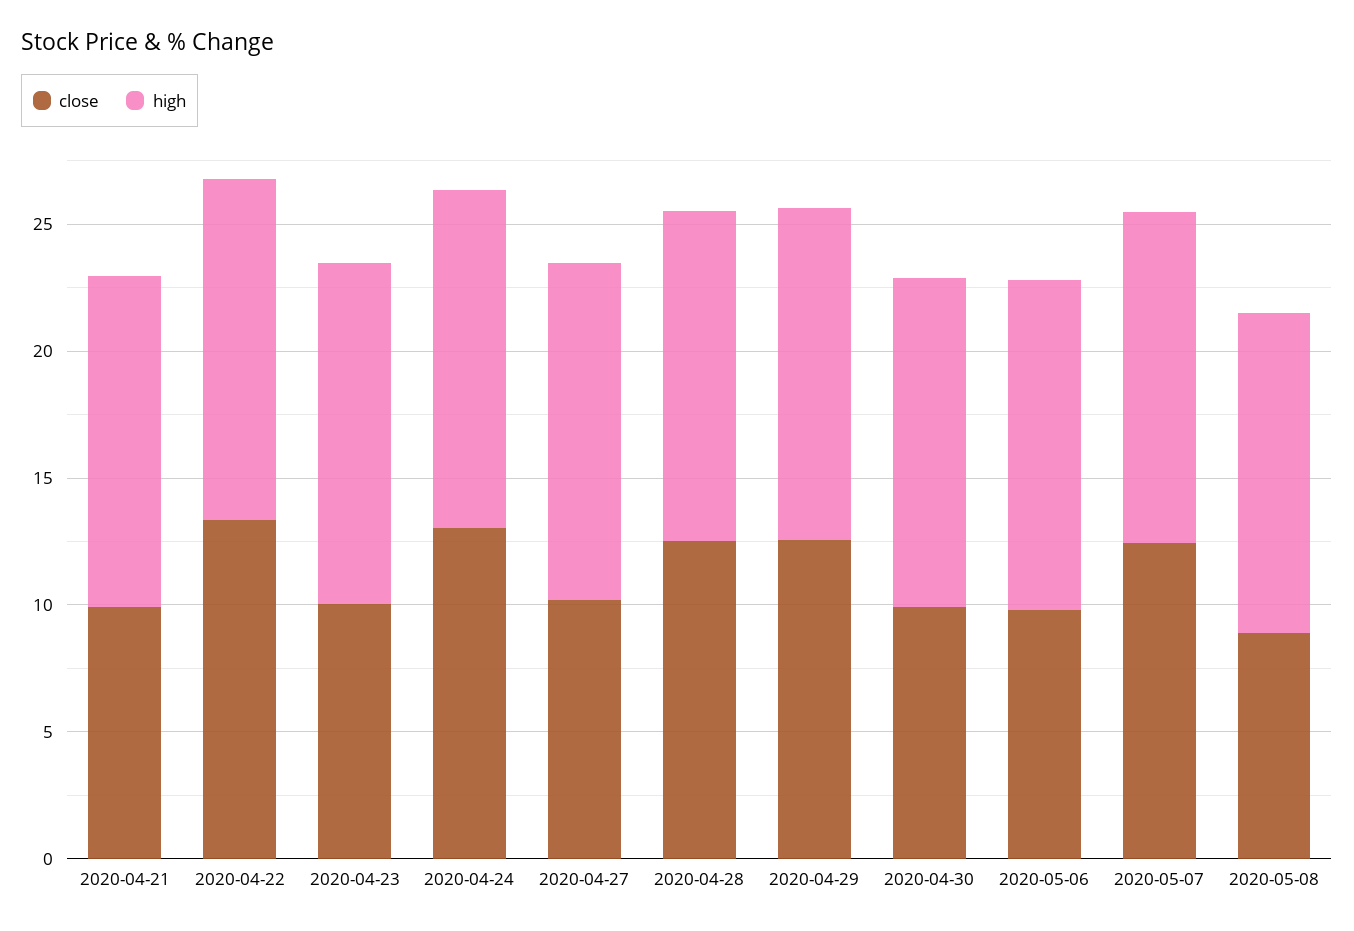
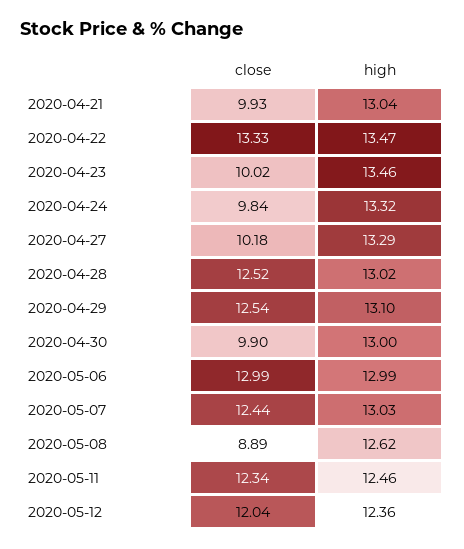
close, 2020-04-24: 13 -> 9.84
close, 2020-05-06: 10 -> 12.99
close, 2020-05-11: none -> 12.34
high, 2020-05-11: none -> 12.46
close, 2020-05-12: none -> 12.04
high, 2020-05-12: none -> 12.36

